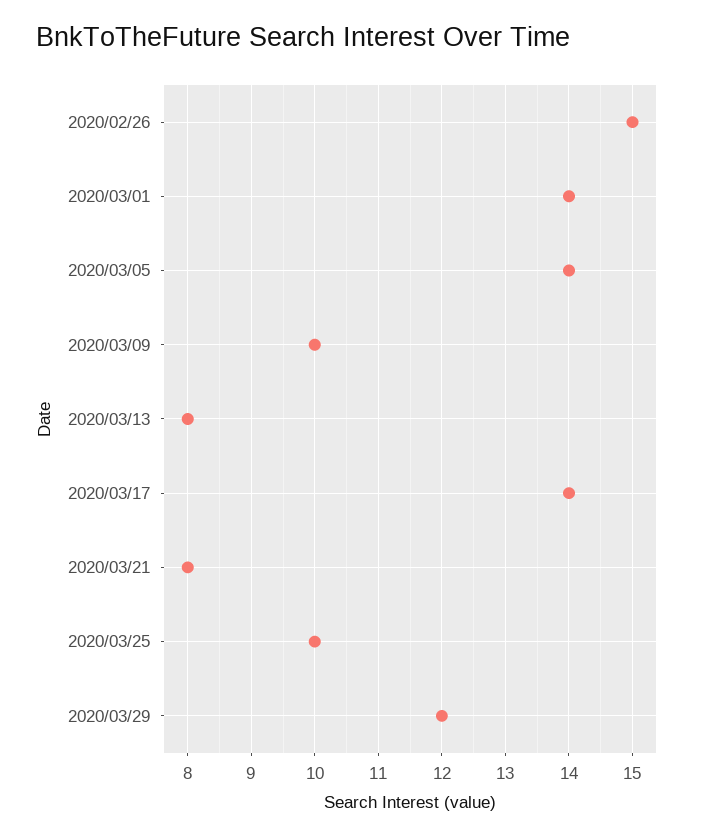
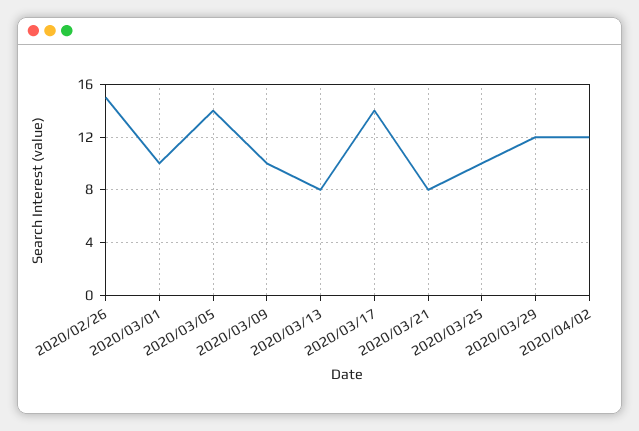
2020/03/01: 14 -> 10
2020/04/02: none -> 12

